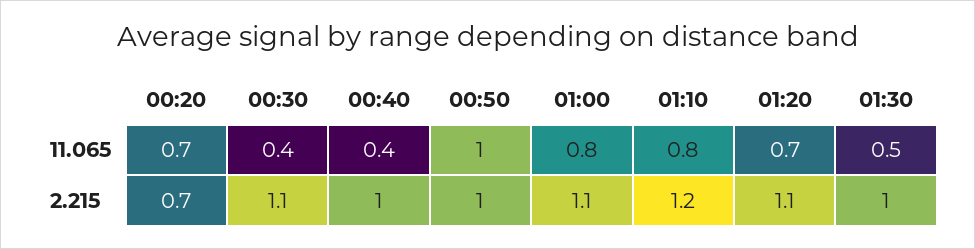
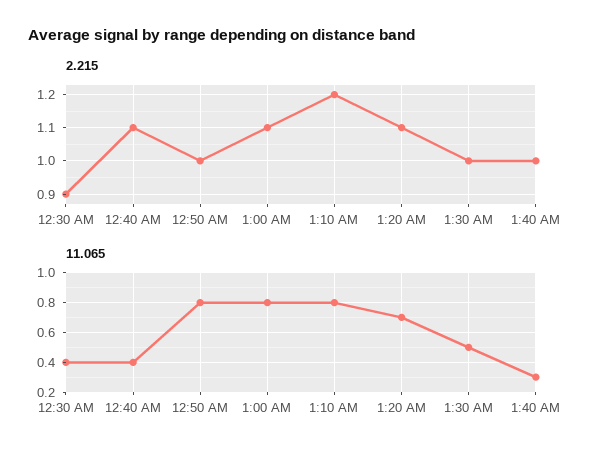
11.065, 00:20: 0.7 -> none
11.065, 00:50: 1 -> 0.8
2.215, 00:20: 0.7 -> none
2.215, 00:30: 1.1 -> 0.9
2.215, 00:40: 1 -> 1.1
2.215, 1:40 AM: none -> 1
11.065, 1:40 AM: none -> 0.3

